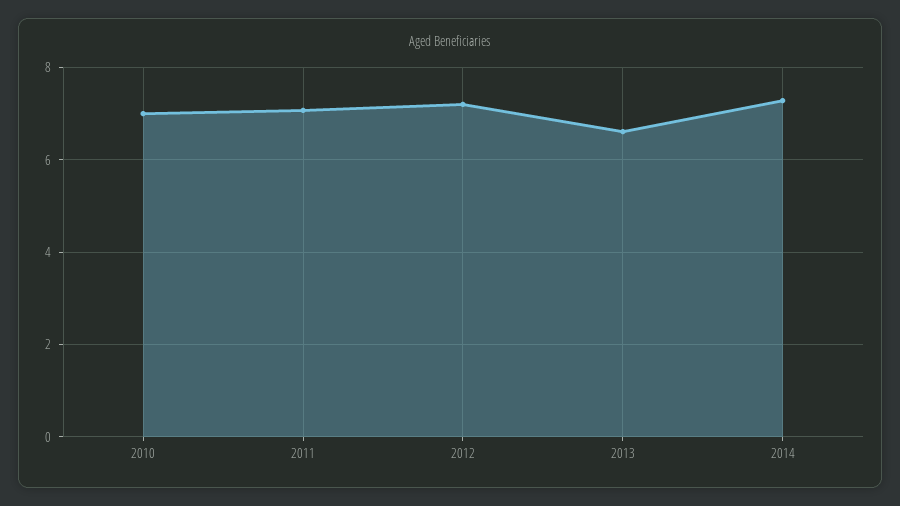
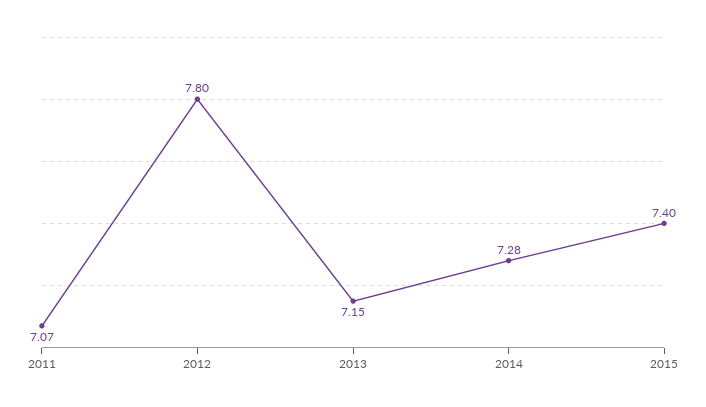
2010: 7 -> none
2012: 7.2 -> 7.8
2013: 6.6 -> 7.15
2015: none -> 7.4

